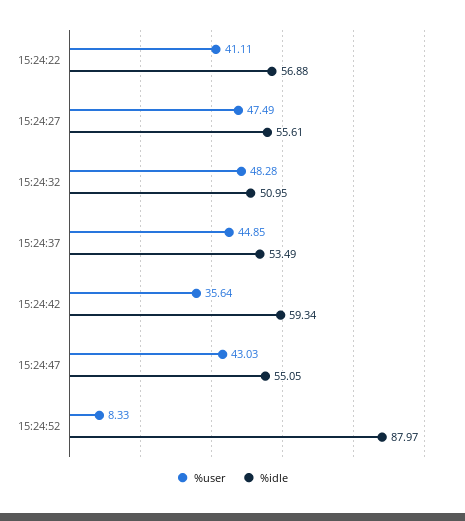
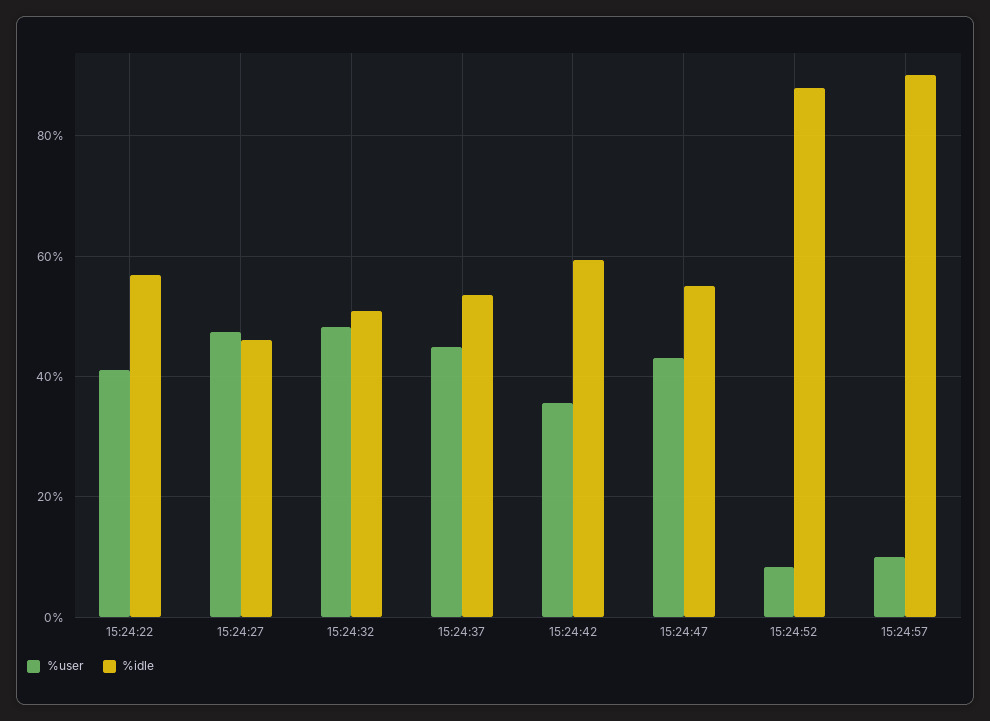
%idle, 15:24:27: 55.61 -> 46
%user, 15:24:57: none -> 10
%idle, 15:24:57: none -> 90

